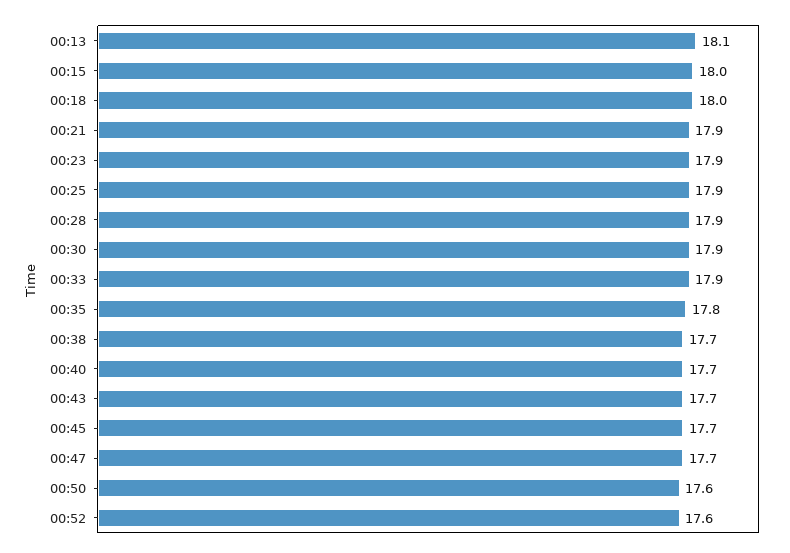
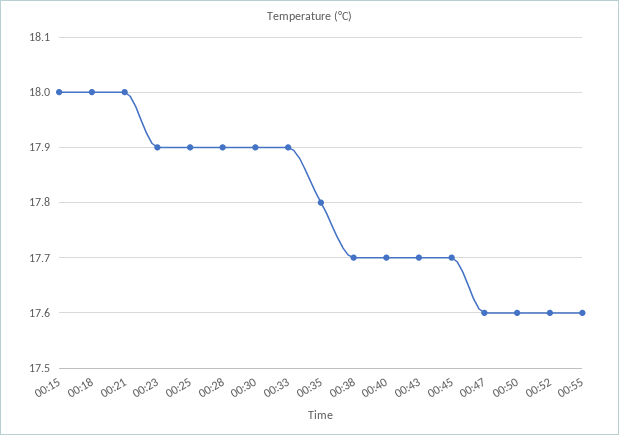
00:13: 18.1 -> none
00:21: 17.9 -> 18
00:47: 17.7 -> 17.6
00:55: none -> 17.6

